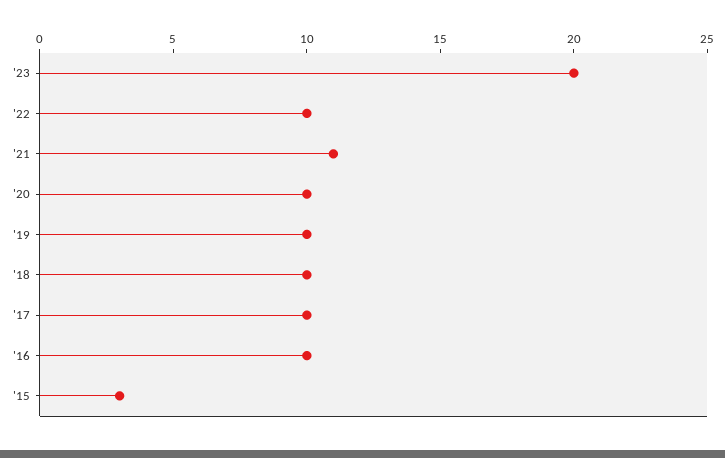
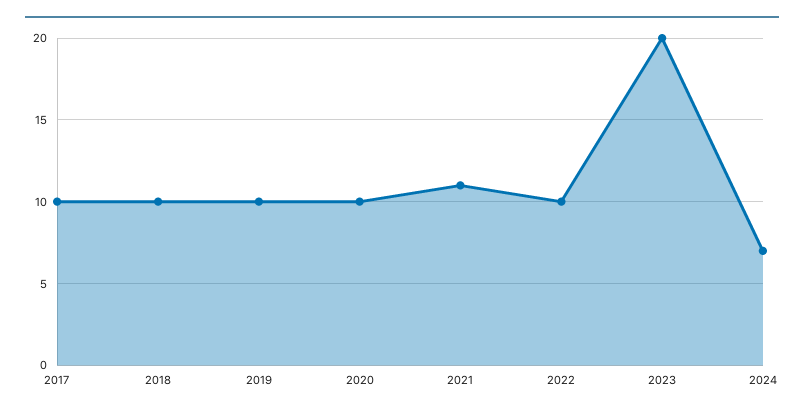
'16: 10 -> none
'15: 3 -> none
2024: none -> 7

